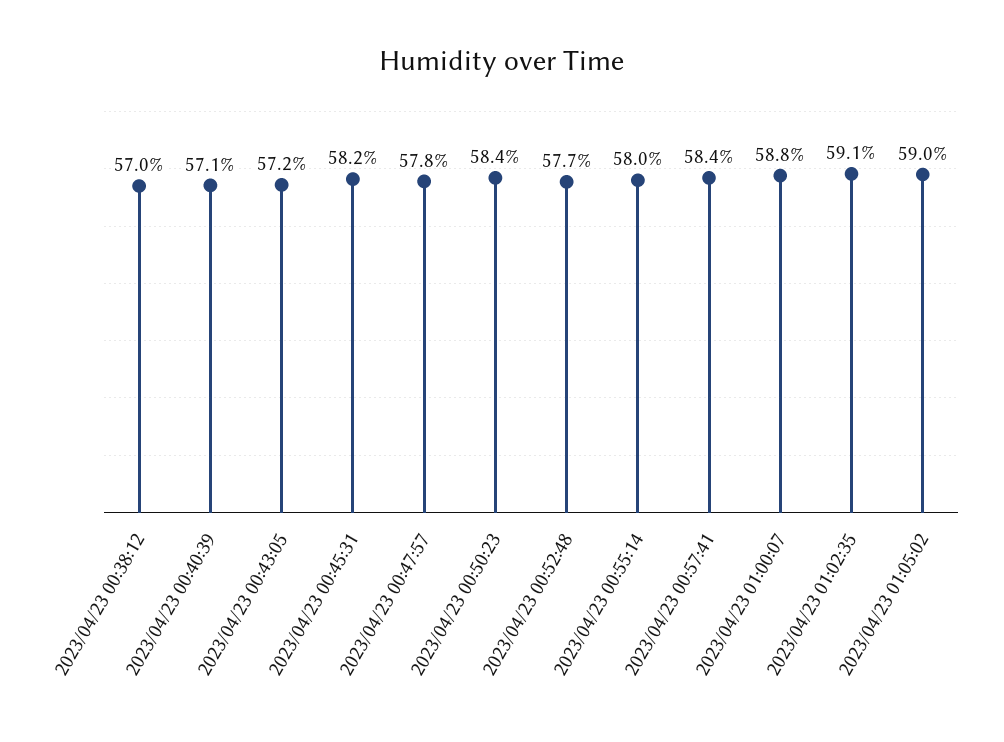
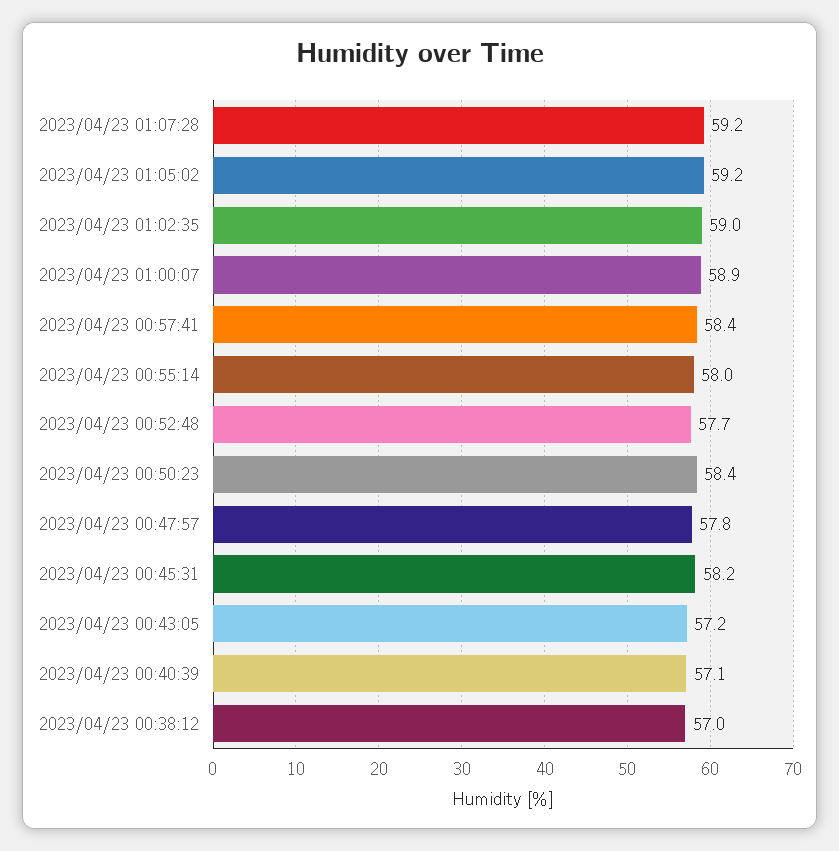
2023/04/23 01:00:07: 58.8 -> 58.9
2023/04/23 01:02:35: 59.1 -> 59
2023/04/23 01:05:02: 59 -> 59.2
2023/04/23 01:07:28: none -> 59.2

